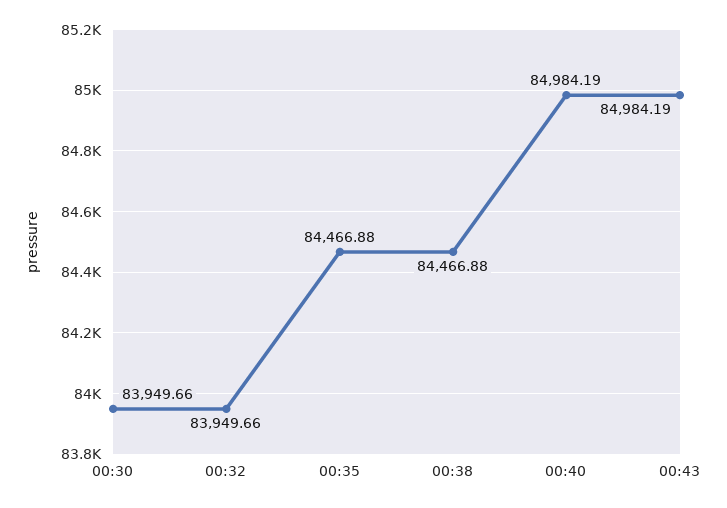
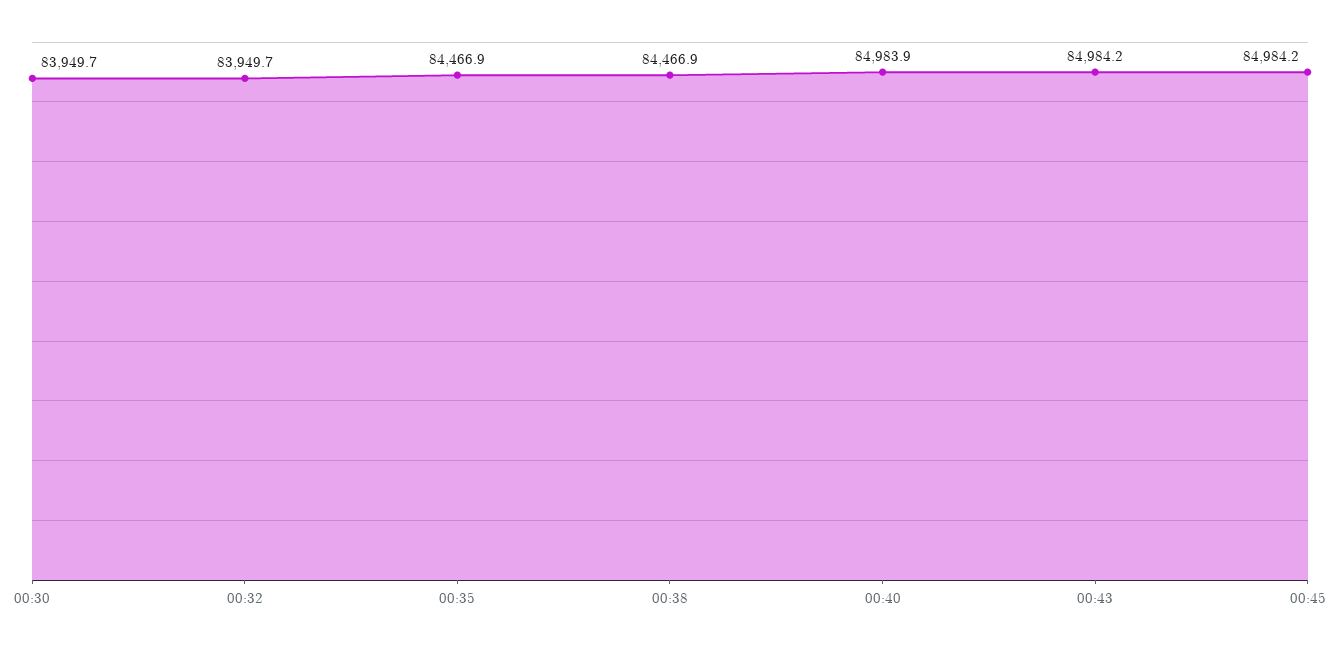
00:40: 84984.19 -> 84983.9
00:45: none -> 84984.2

